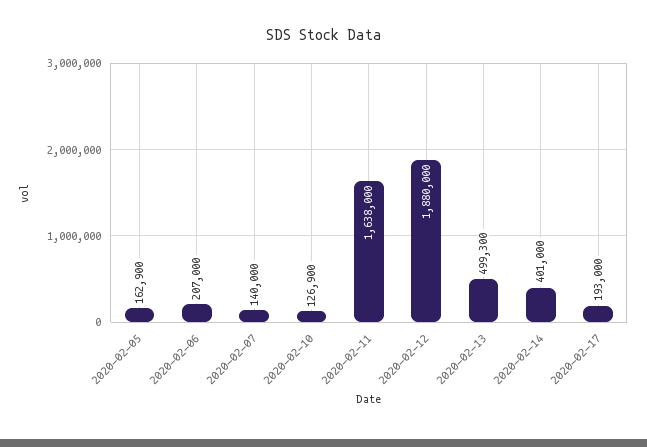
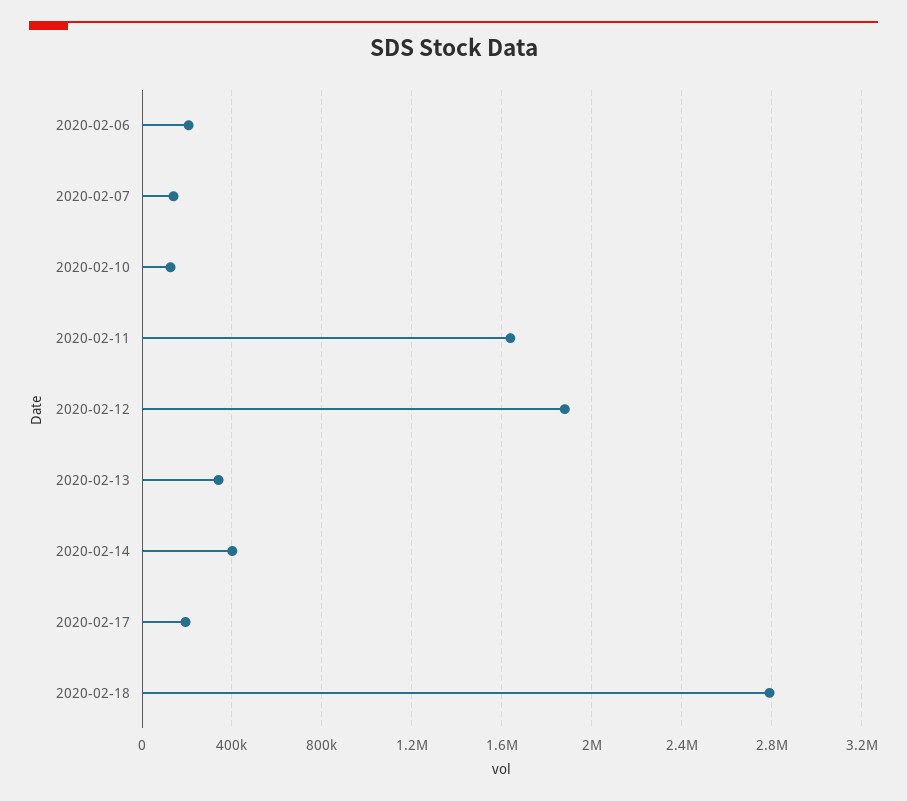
2020-02-05: 162900 -> none
2020-02-13: 499300 -> 350000
2020-02-18: none -> 2800000

